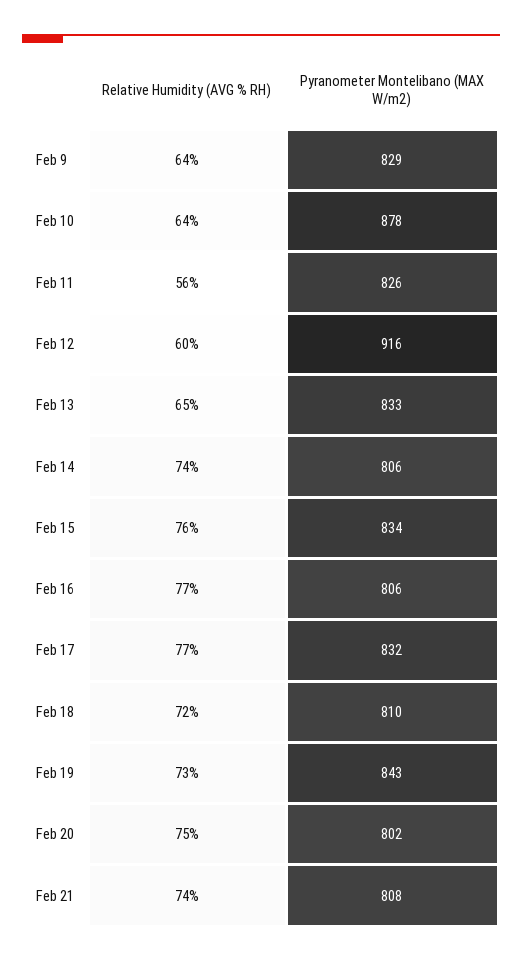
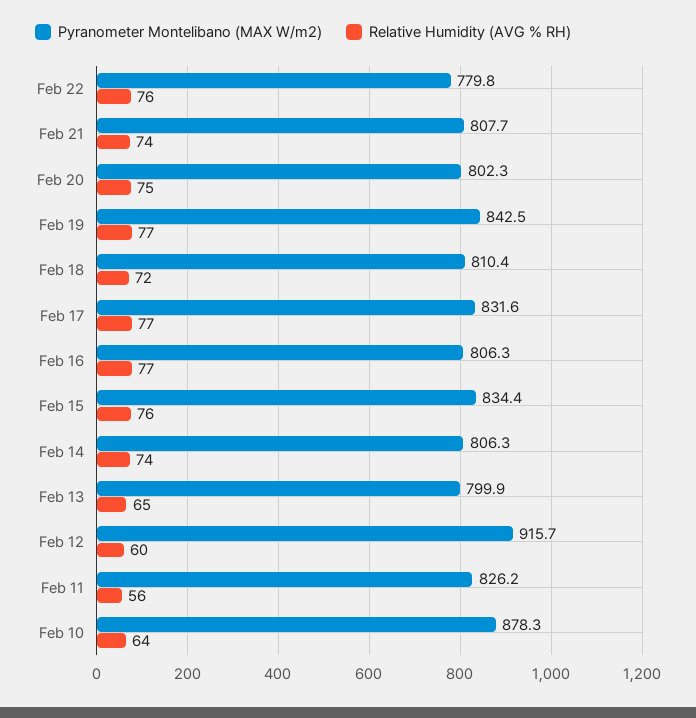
Relative Humidity (AVG % RH), Feb 9: 64 -> none
Pyranometer Montelibano (MAX W/m2), Feb 9: 829 -> none
Pyranometer Montelibano (MAX W/m2), Feb 13: 833 -> 799.9
Relative Humidity (AVG % RH), Feb 19: 73 -> 77
Pyranometer Montelibano (MAX W/m2), Feb 22: none -> 779.8
Relative Humidity (AVG % RH), Feb 22: none -> 76

